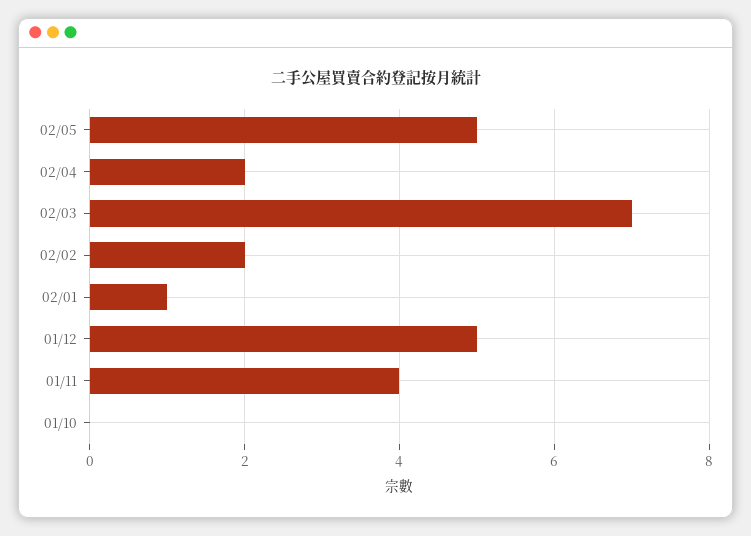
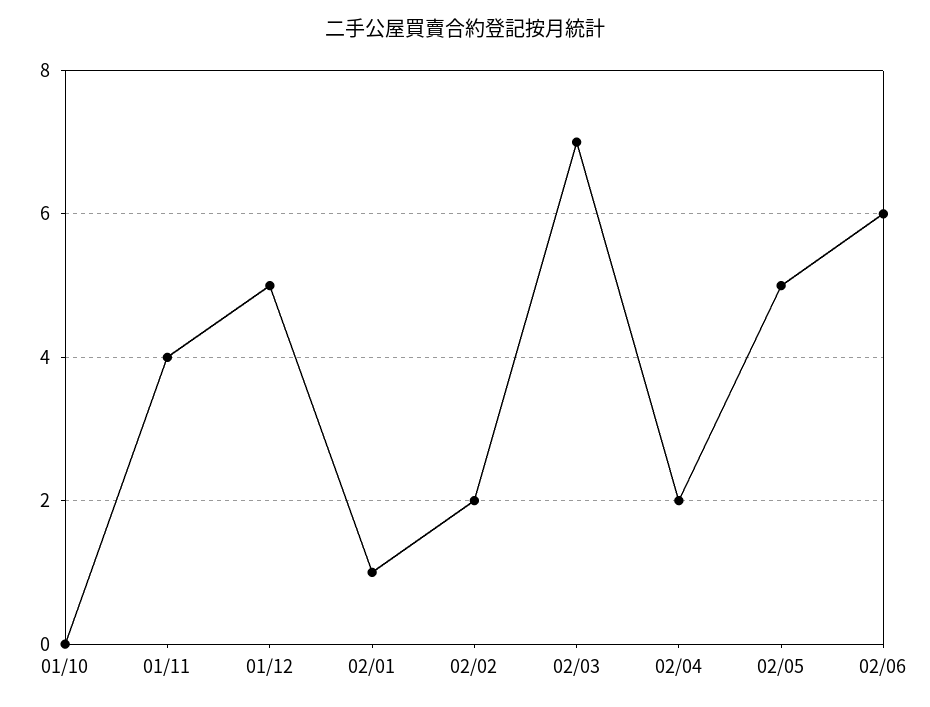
02/06: none -> 6

